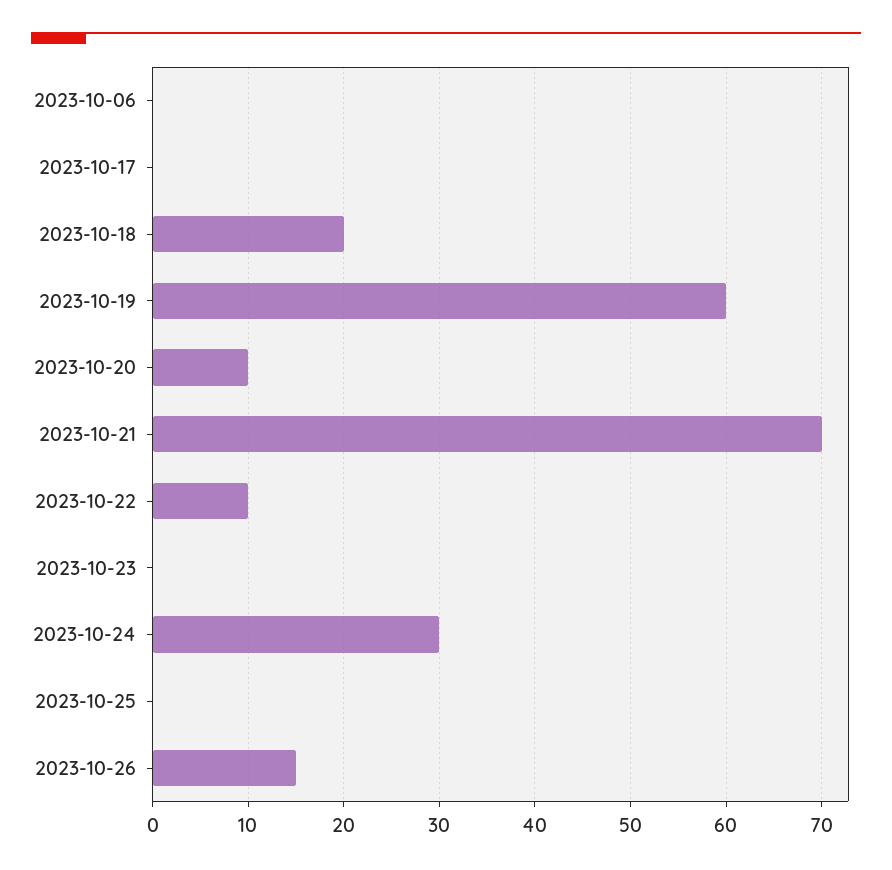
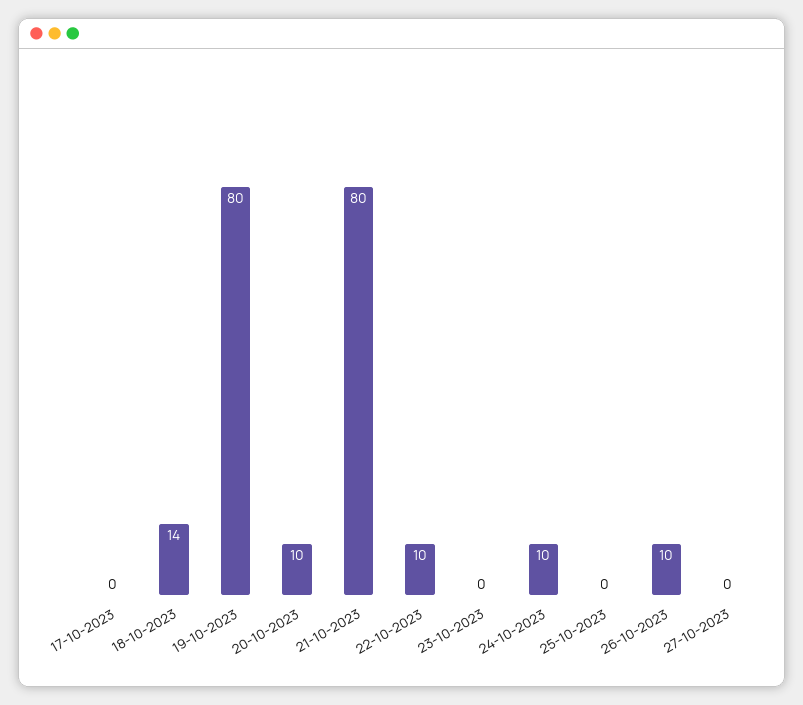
2023-10-06: 0 -> none
2023-10-18: 20 -> 14
2023-10-19: 60 -> 80
2023-10-21: 70 -> 80
2023-10-24: 30 -> 10
2023-10-26: 15 -> 10
27-10-2023: none -> 0

